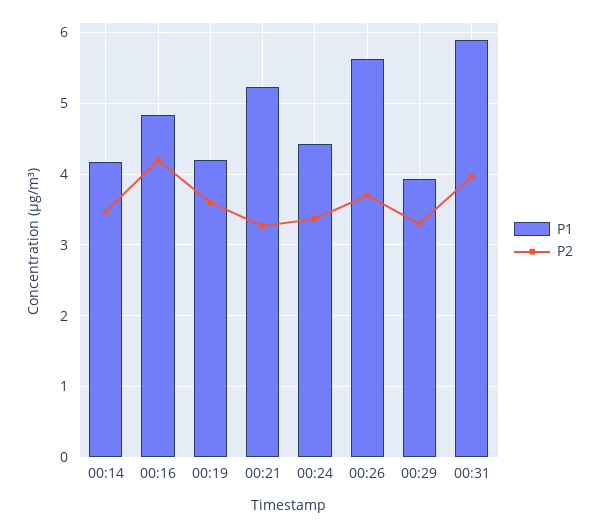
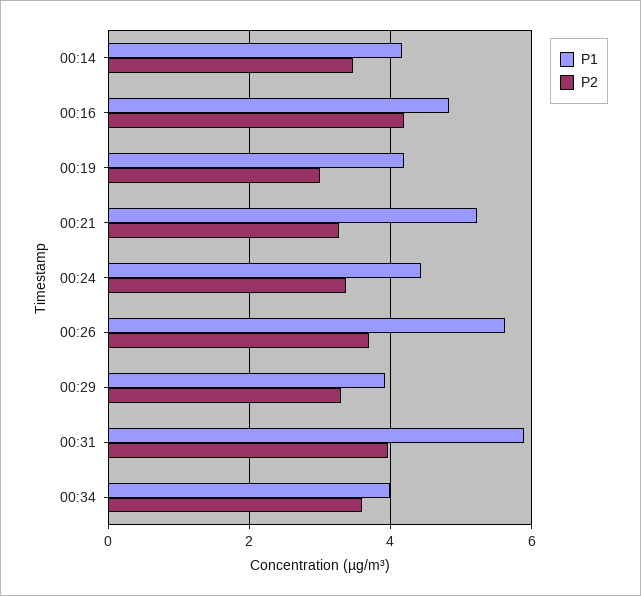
P2, 00:19: 3.6 -> 3
P1, 00:34: none -> 4
P2, 00:34: none -> 3.6

